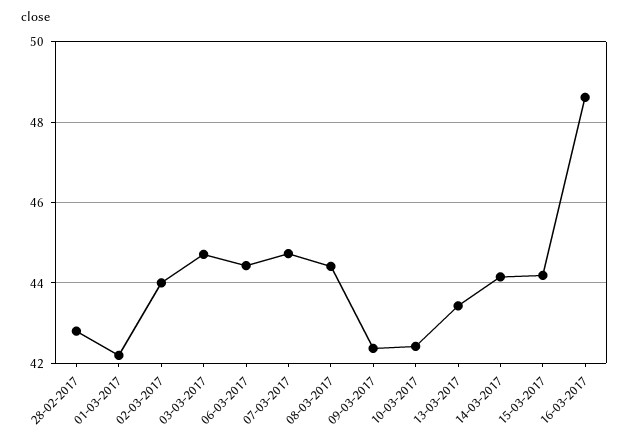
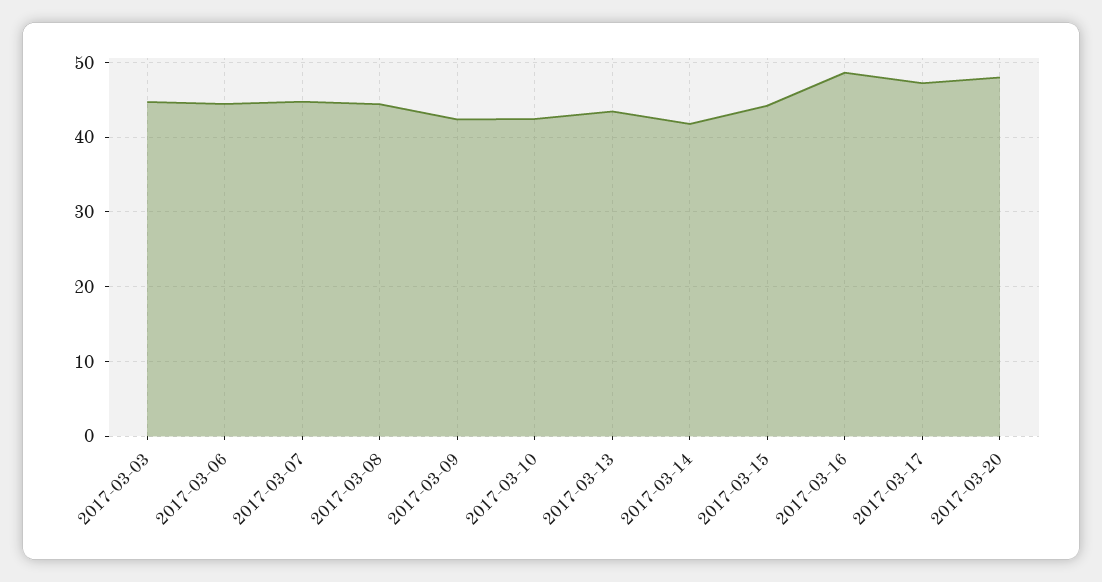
28-02-2017: 42.8 -> none
01-03-2017: 42.2 -> none
02-03-2017: 44 -> none
14-03-2017: 44.2 -> 42
2017-03-17: none -> 47
2017-03-20: none -> 48

